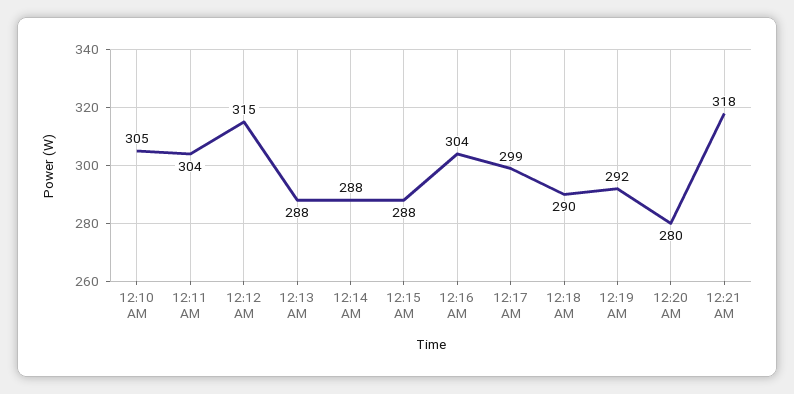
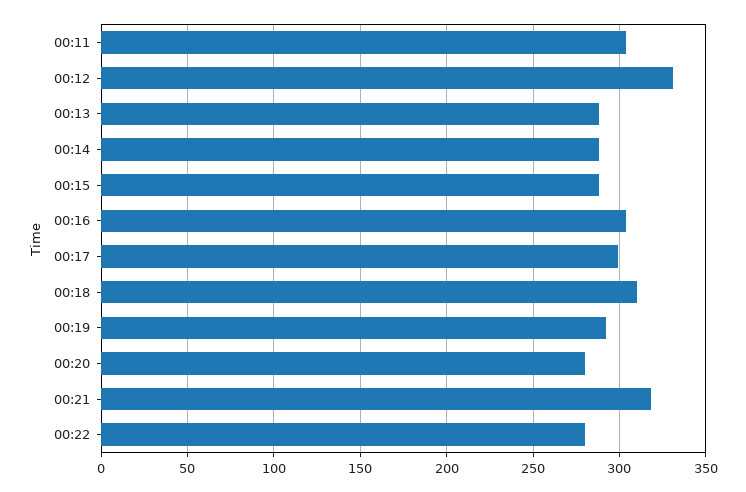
12:10 AM: 305 -> none
12:12 AM: 315 -> 330
12:18 AM: 290 -> 310
00:22: none -> 280

